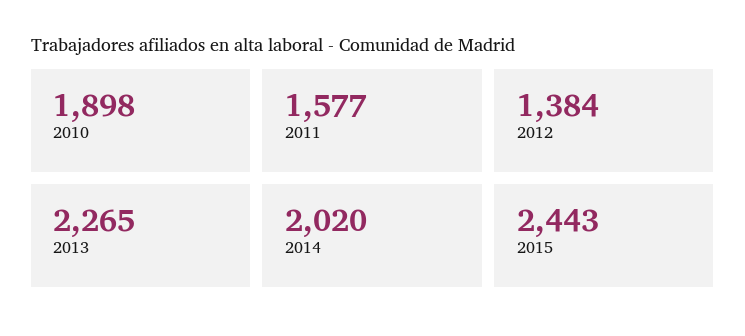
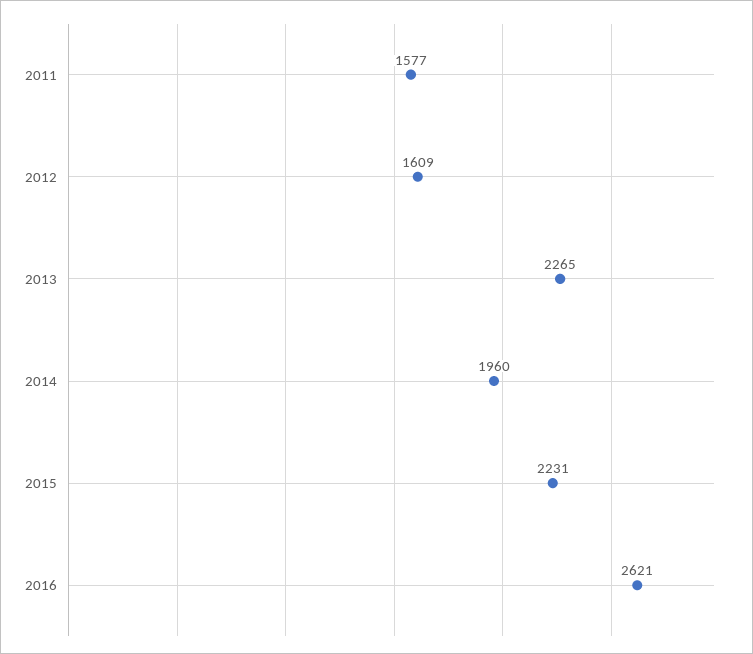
2010: 1898 -> none
2012: 1384 -> 1609
2014: 2020 -> 1960
2015: 2443 -> 2231
2016: none -> 2621

